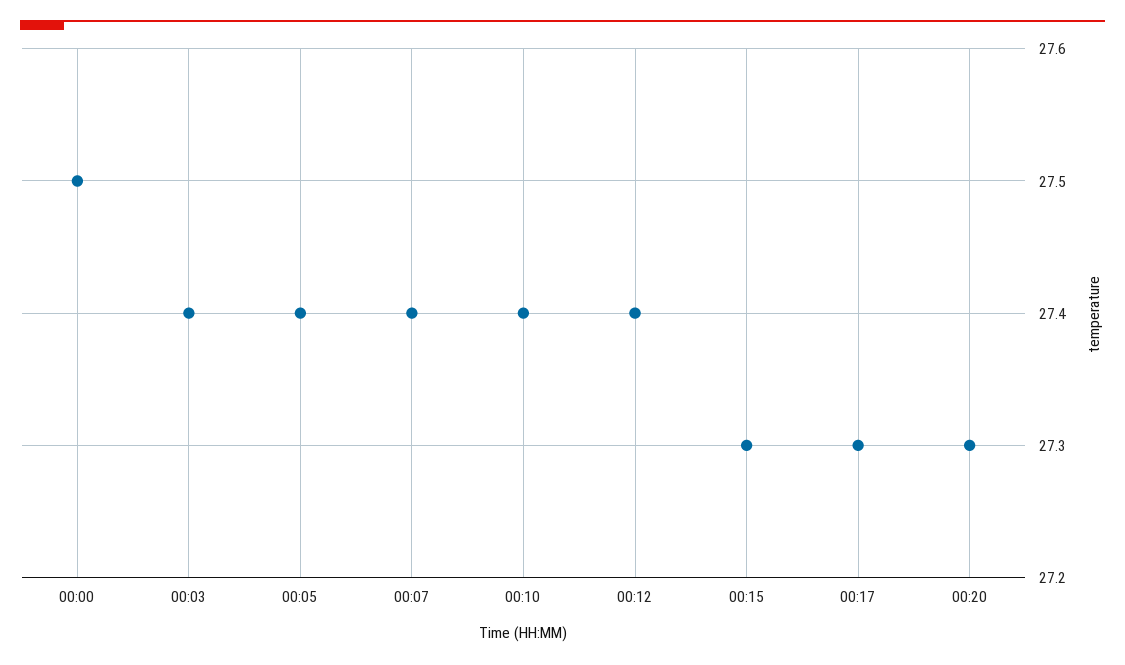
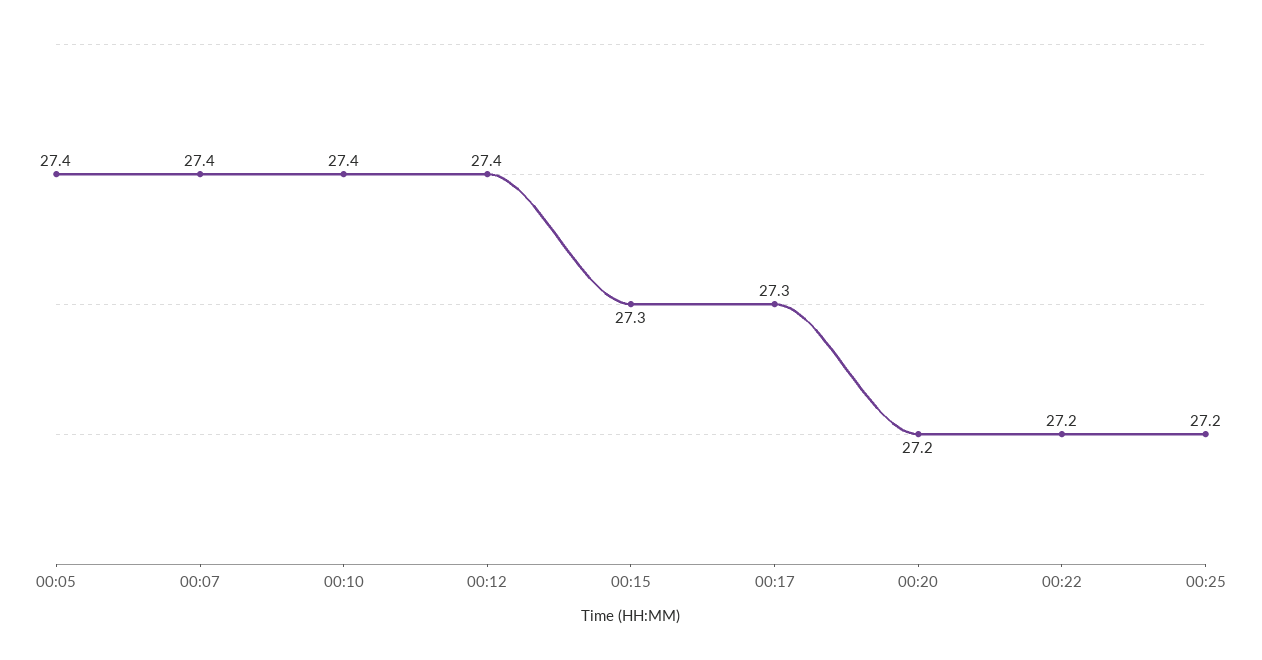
00:00: 27.5 -> none
00:03: 27.4 -> none
00:20: 27.3 -> 27.2
00:22: none -> 27.2
00:25: none -> 27.2

